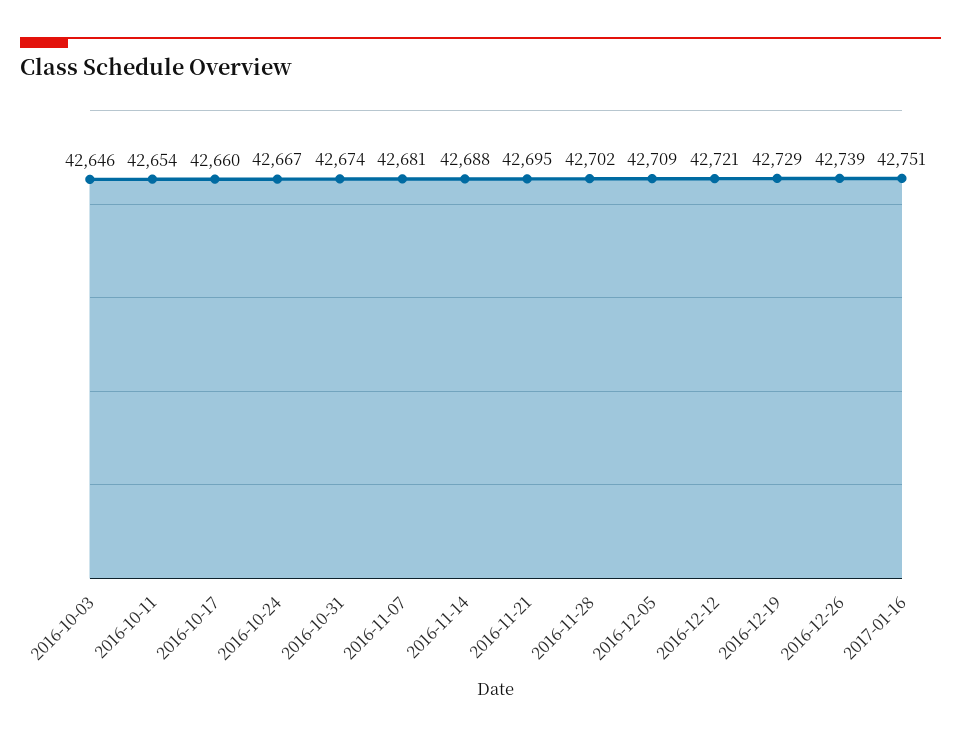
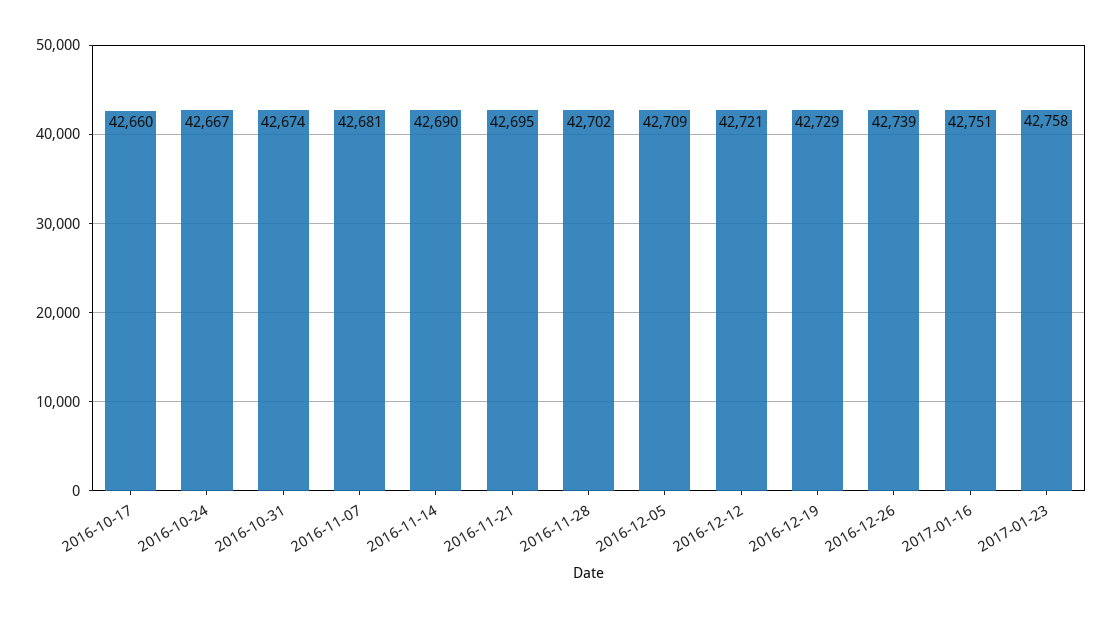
2016-10-03: 42646 -> none
2016-10-11: 42654 -> none
2016-11-14: 42688 -> 42690
2017-01-23: none -> 42758

